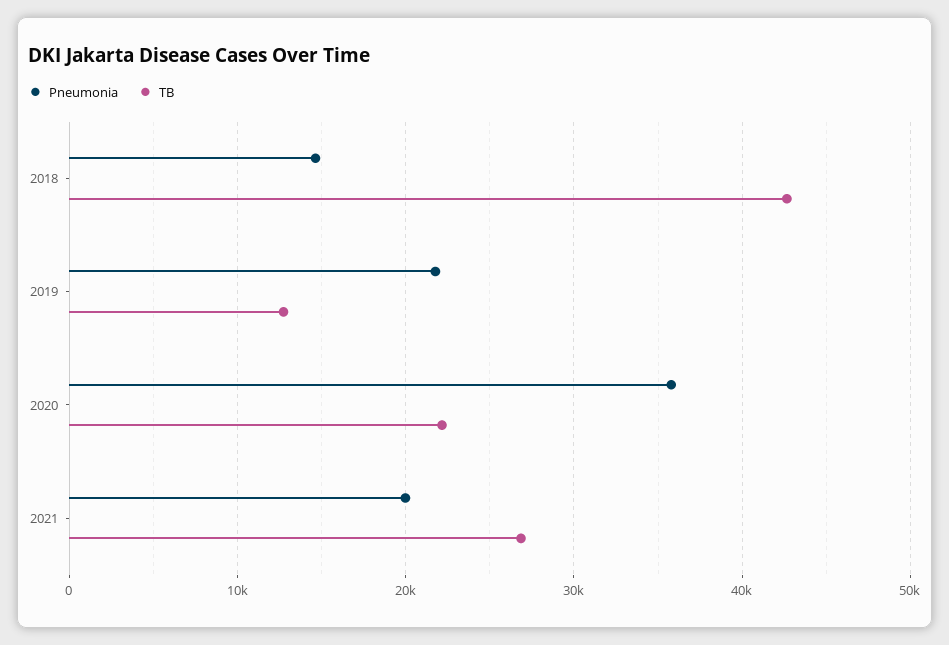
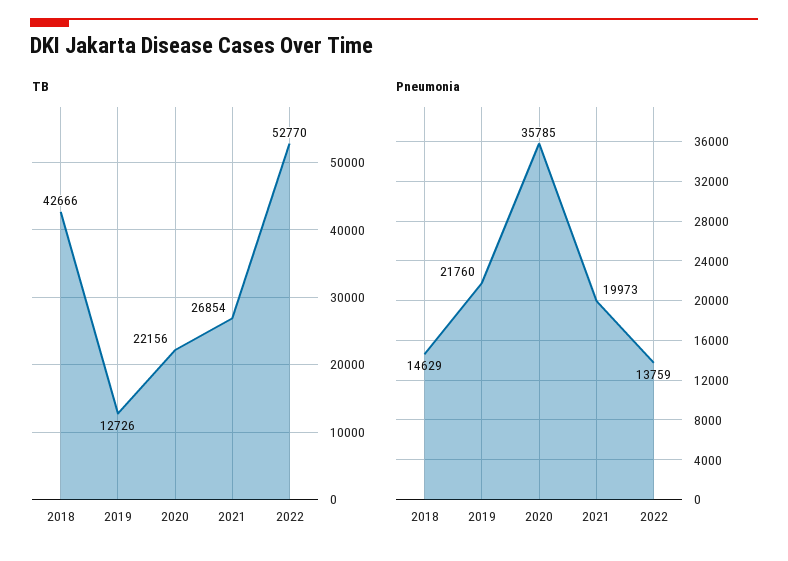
TB, 2022: none -> 52770
Pneumonia, 2022: none -> 13759

